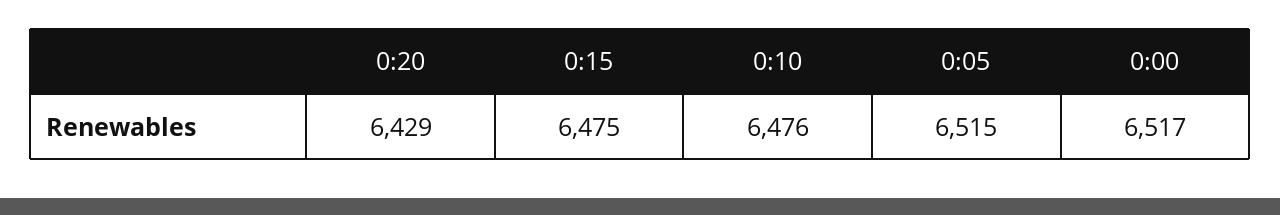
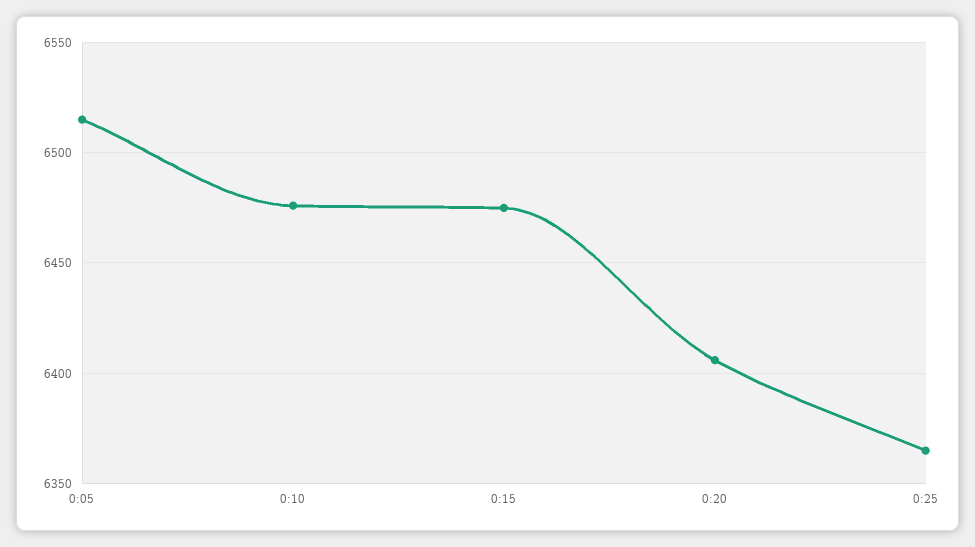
0:20: 6429 -> 6405
0:00: 6517 -> none
0:25: none -> 6365

